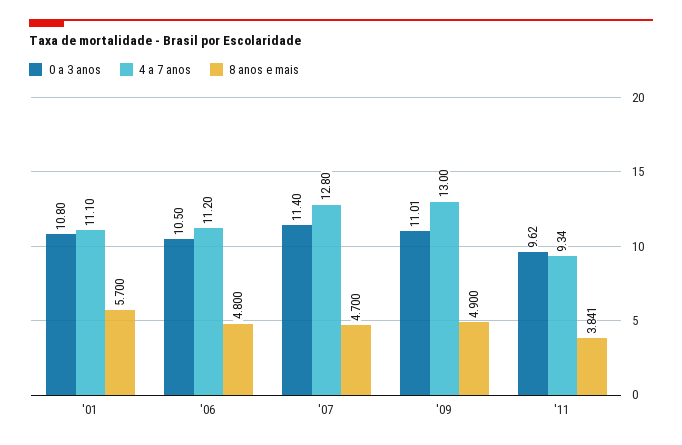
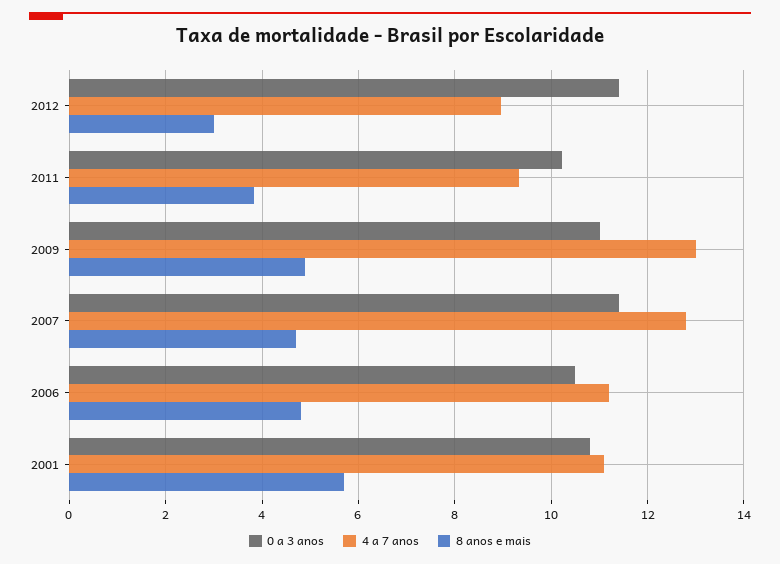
0 a 3 anos, '11: 9.62 -> 10.2
0 a 3 anos, 2012: none -> 11.4
4 a 7 anos, 2012: none -> 9
8 anos e mais, 2012: none -> 3

